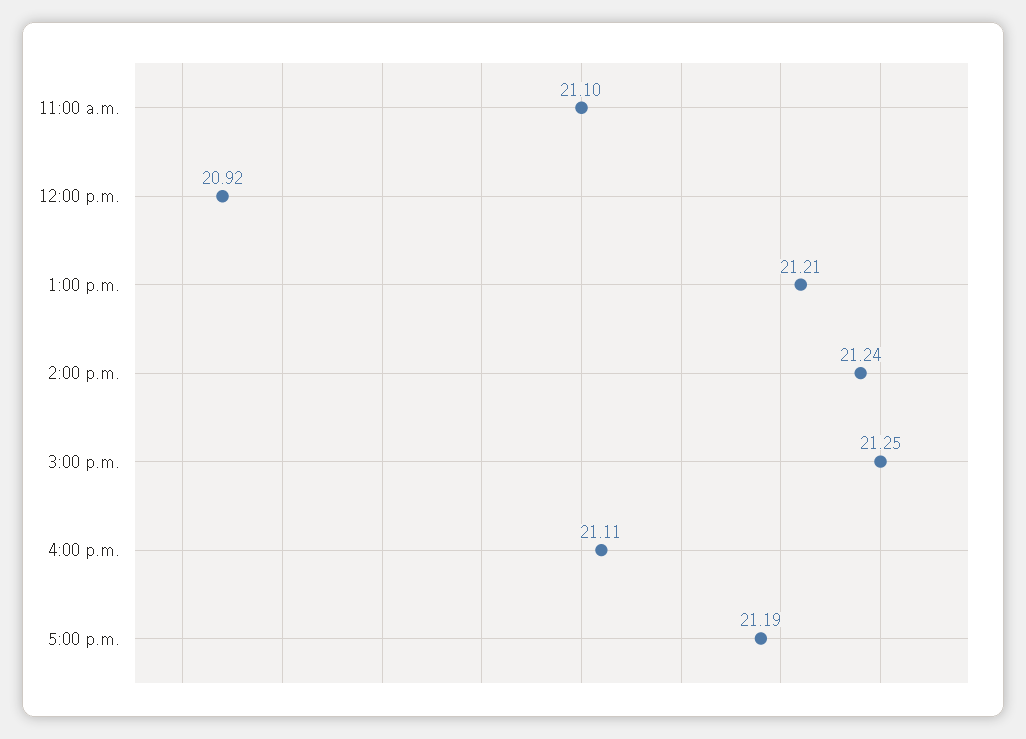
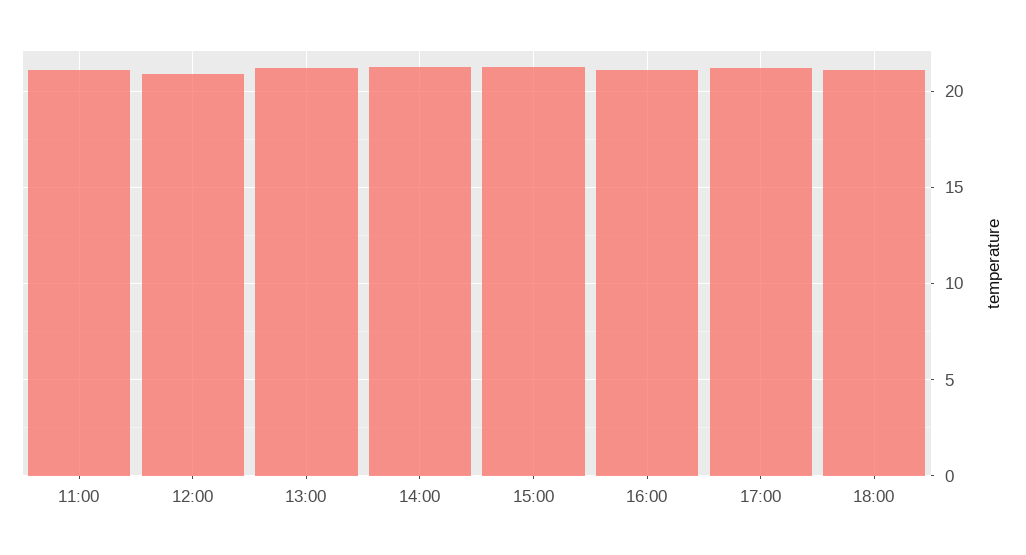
18:00: none -> 21

